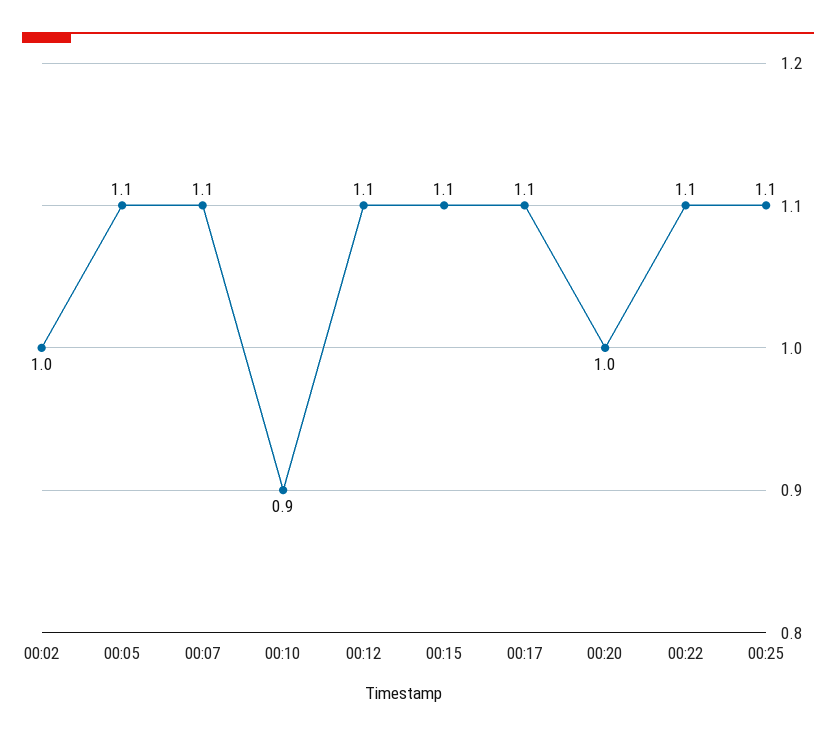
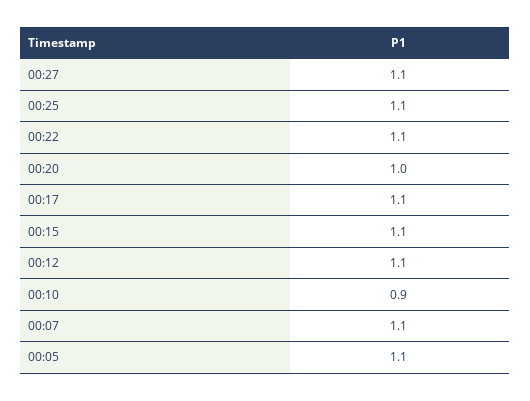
00:02: 1 -> none
00:27: none -> 1.1

